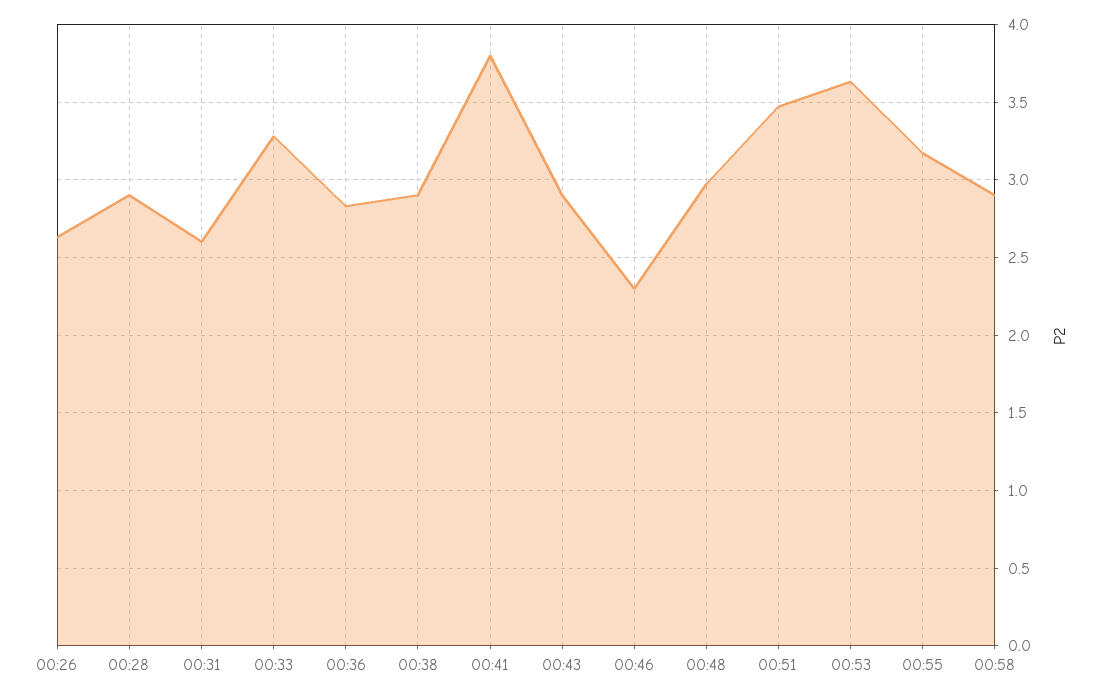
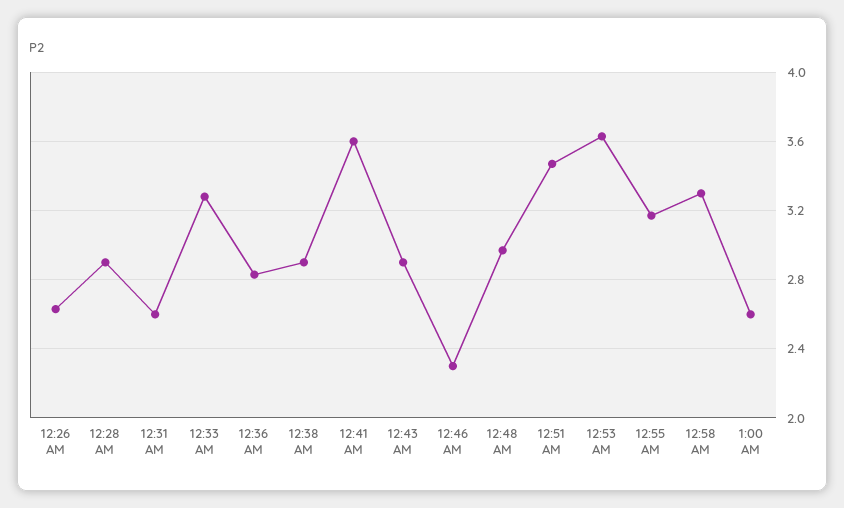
00:41: 3.8 -> 3.6
00:58: 2.9 -> 3.3
1:00 AM: none -> 2.6

